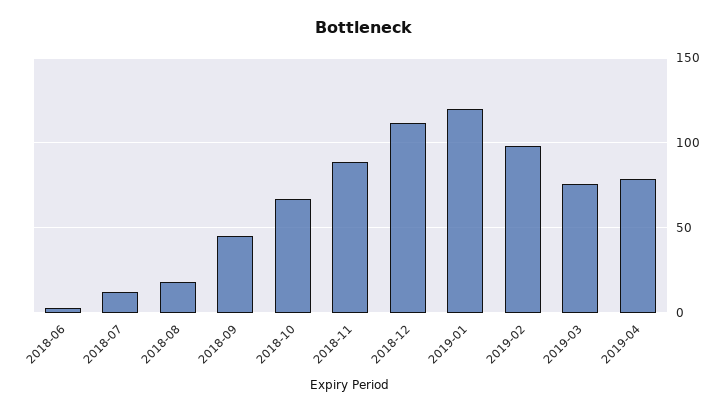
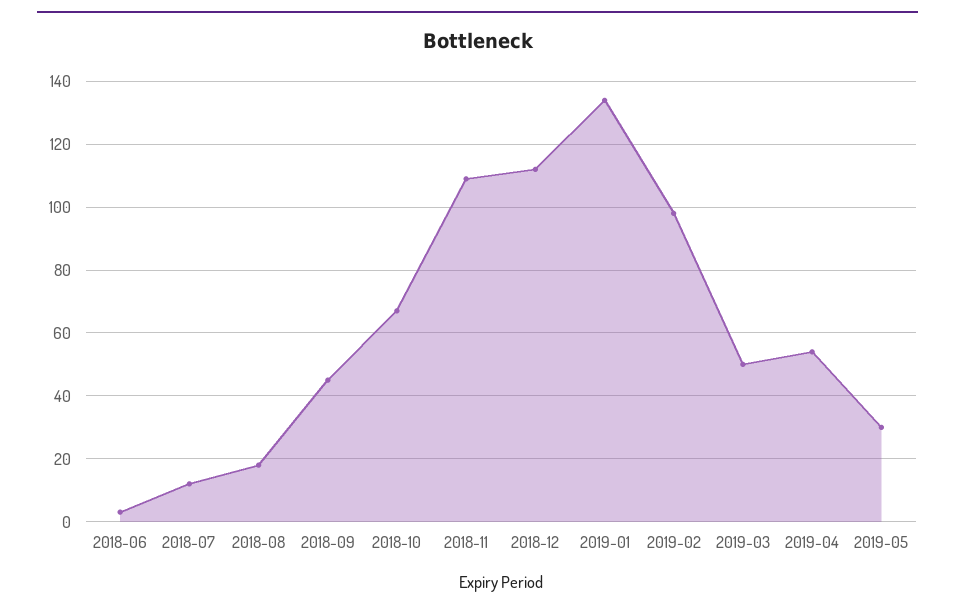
2018-11: 90 -> 110
2019-01: 120 -> 135
2019-03: 75 -> 50
2019-04: 80 -> 55
2019-05: none -> 30

